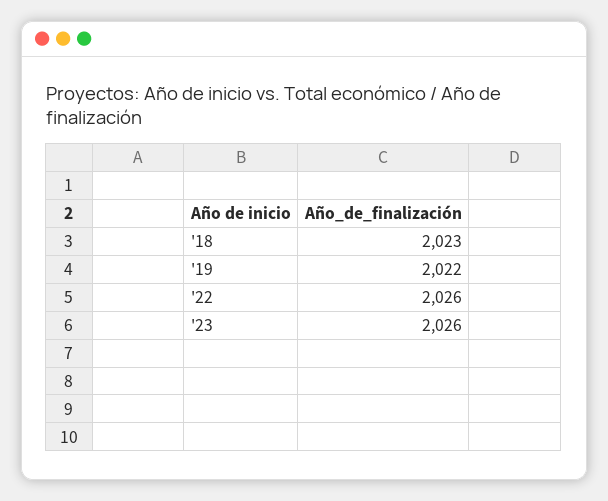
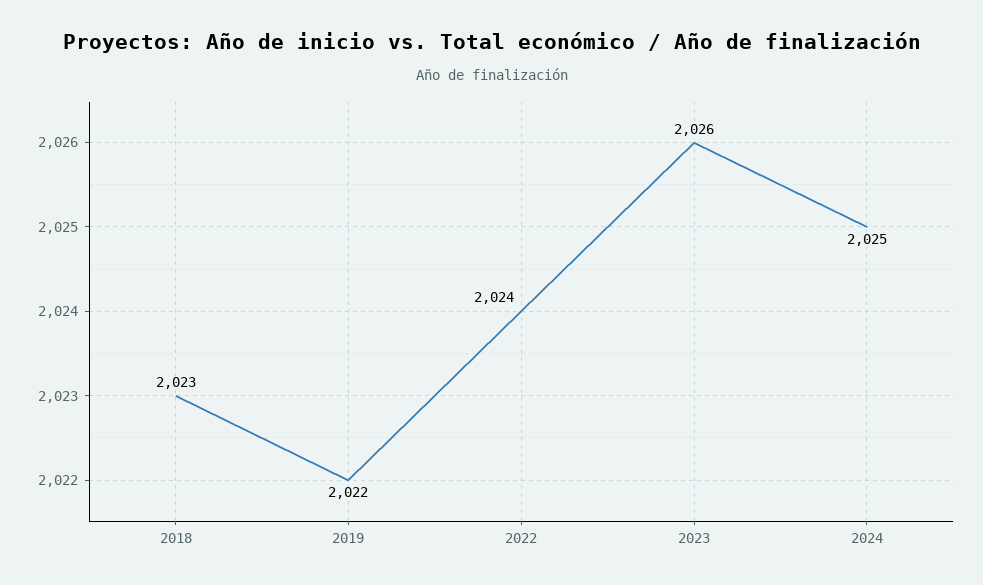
'22: 2026 -> 2024
2024: none -> 2025

